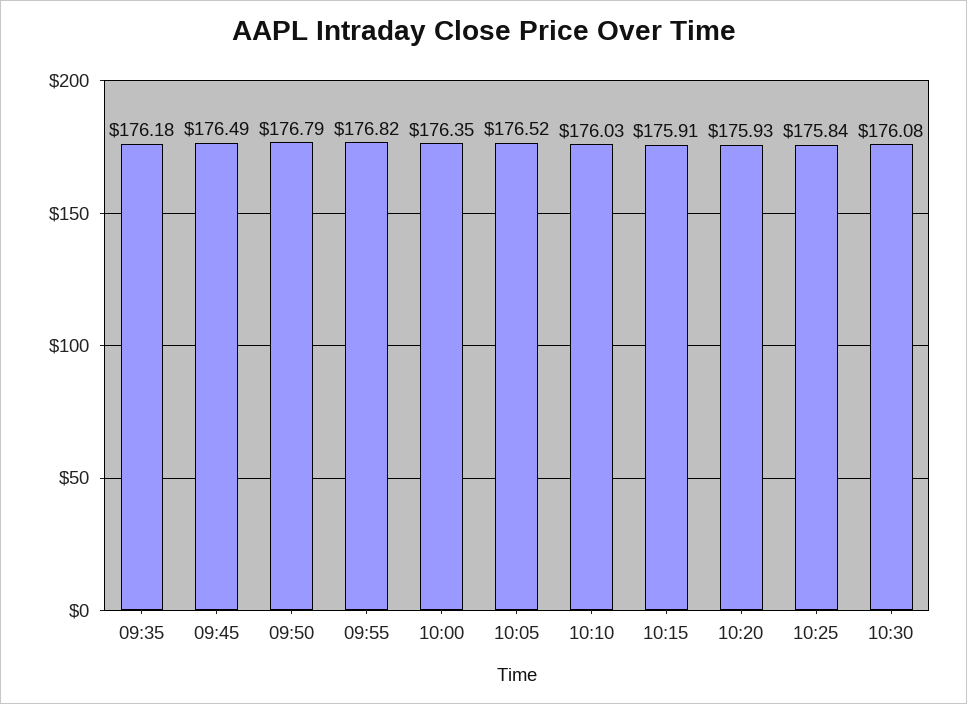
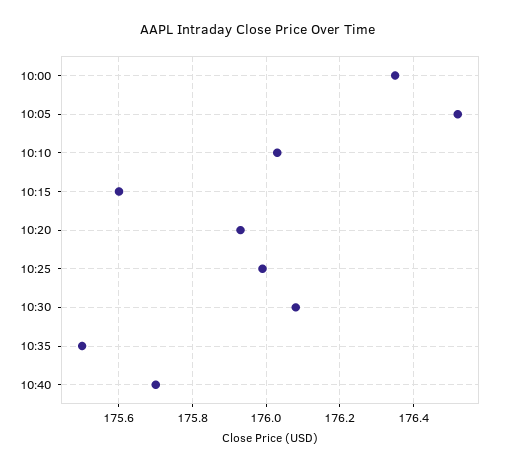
09:35: 176.18 -> none
09:45: 176.49 -> none
09:50: 176.79 -> none
09:55: 176.82 -> none
10:15: 175.91 -> 175.6
10:25: 175.84 -> 176
10:35: none -> 175.5
10:40: none -> 175.7

